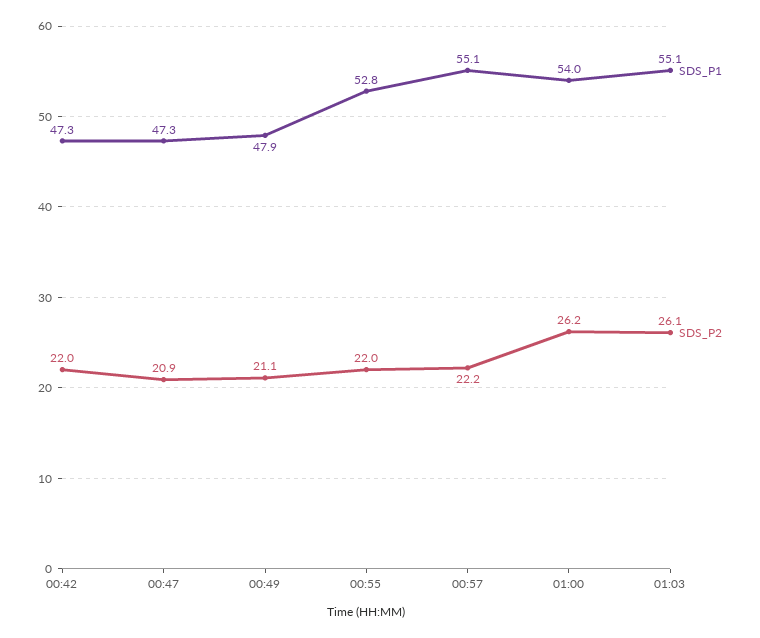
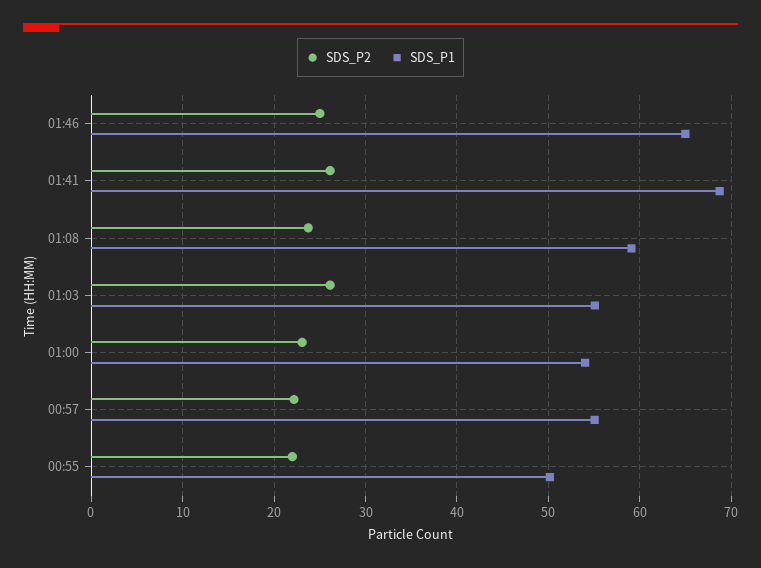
SDS_P1, 00:42: 47.3 -> none
SDS_P2, 00:42: 22 -> none
SDS_P1, 00:47: 47.3 -> none
SDS_P2, 00:47: 20.9 -> none
SDS_P1, 00:49: 47.9 -> none
SDS_P2, 00:49: 21.1 -> none
SDS_P1, 00:55: 52.8 -> 50
SDS_P2, 01:00: 26.2 -> 23
SDS_P2, 01:46: none -> 25
SDS_P1, 01:46: none -> 65
SDS_P2, 01:41: none -> 26
SDS_P1, 01:41: none -> 69
SDS_P2, 01:08: none -> 24
SDS_P1, 01:08: none -> 59

